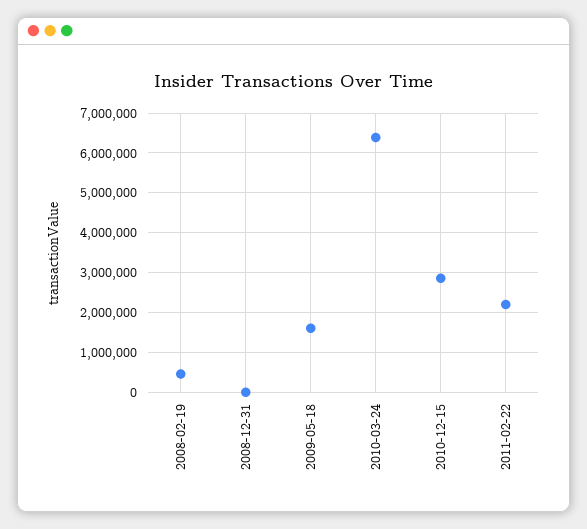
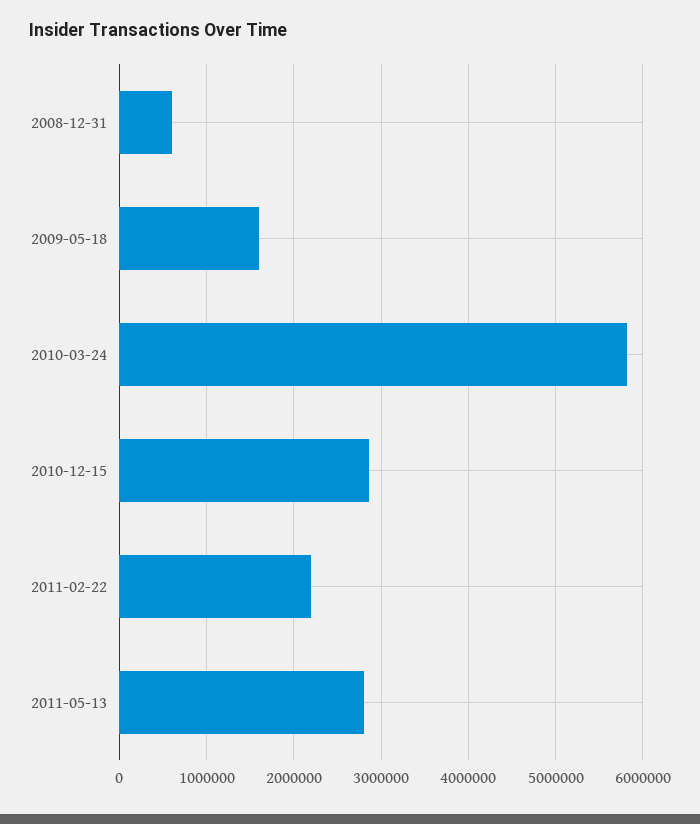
2008-02-19: 400000 -> none
2008-12-31: 0 -> 600000
2010-03-24: 6400000 -> 5800000
2011-05-13: none -> 2800000

